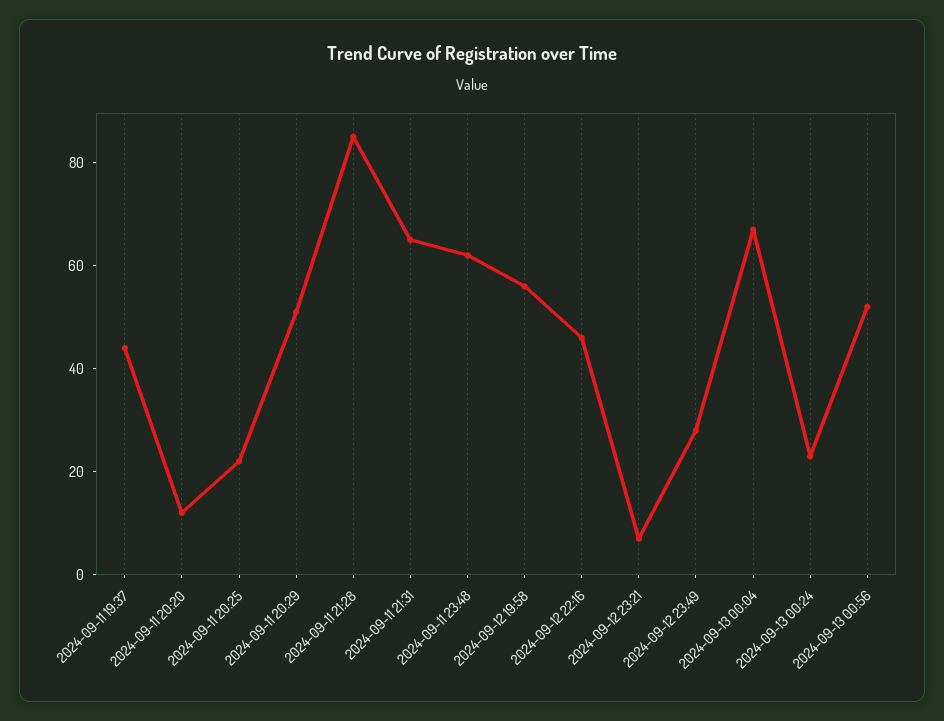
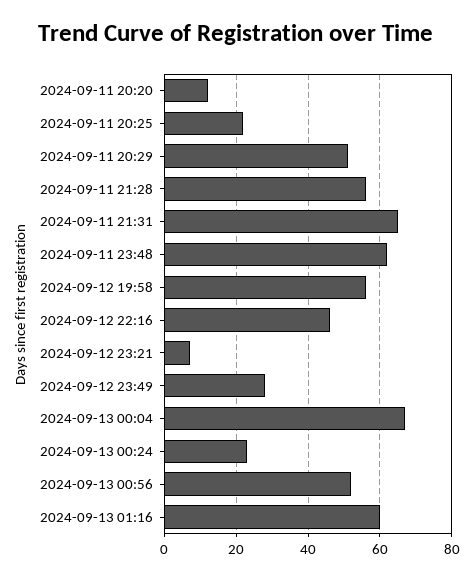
2024-09-11 19:37: 45 -> none
2024-09-11 21:28: 85 -> 55
2024-09-13 01:16: none -> 60

